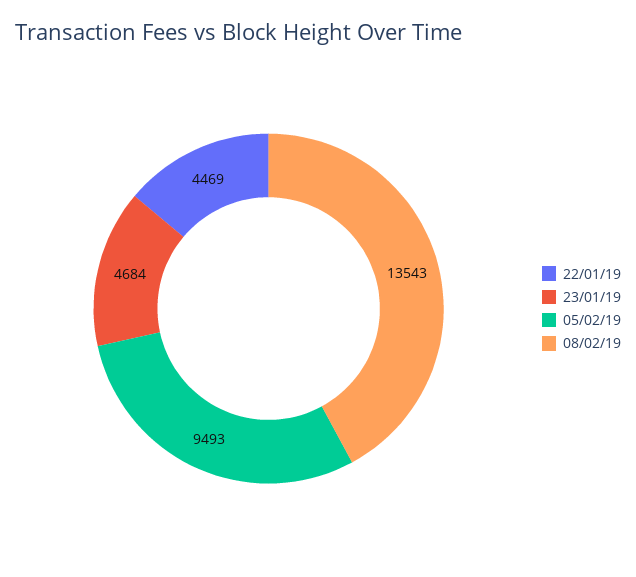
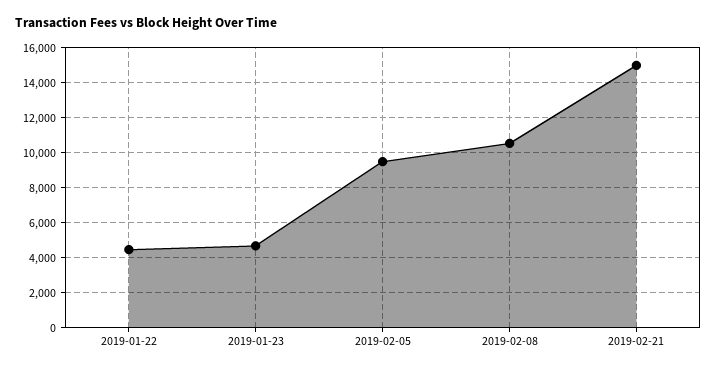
08/02/19: 13543 -> 10500
2019-02-21: none -> 15000

